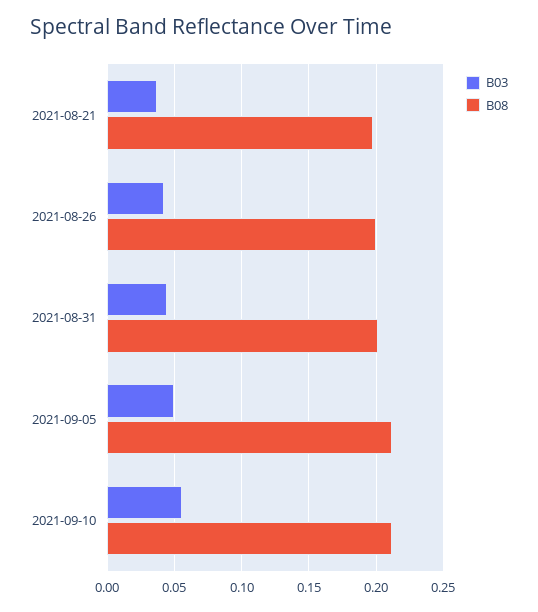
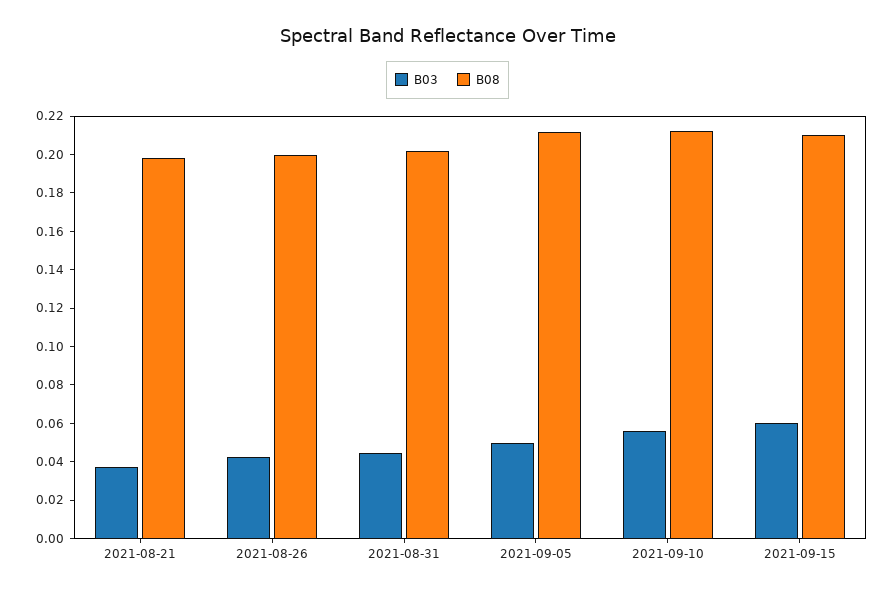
B03, 2021-09-15: none -> 0.06
B08, 2021-09-15: none -> 0.21

